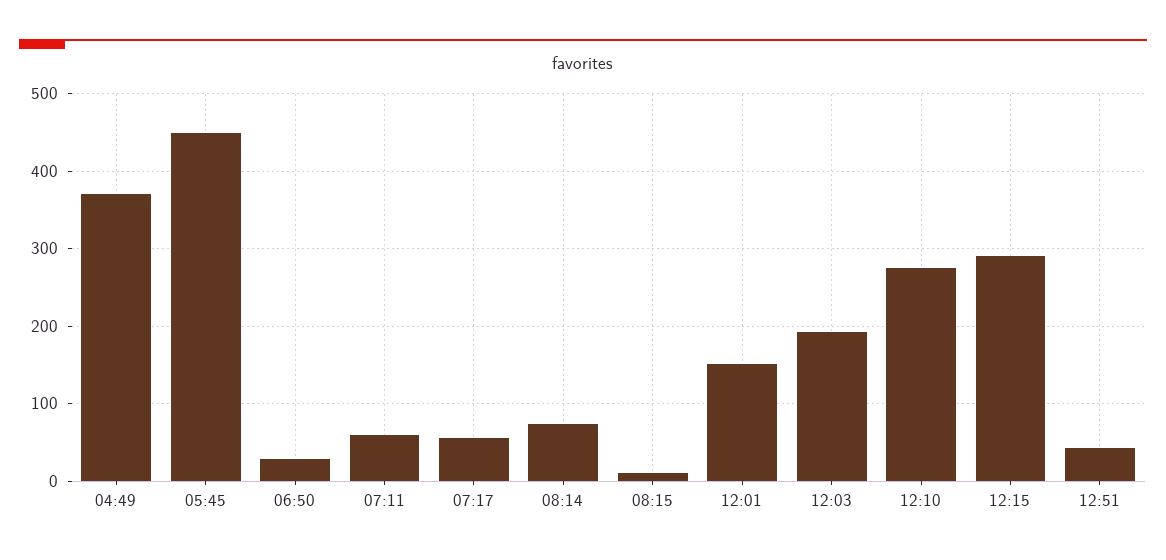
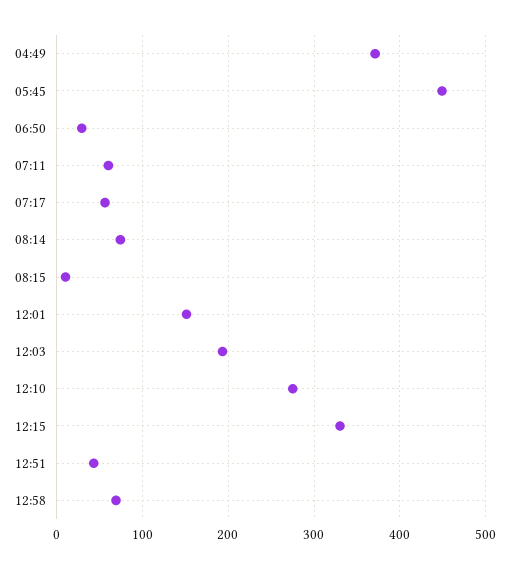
12:15: 290 -> 330
12:58: none -> 70

